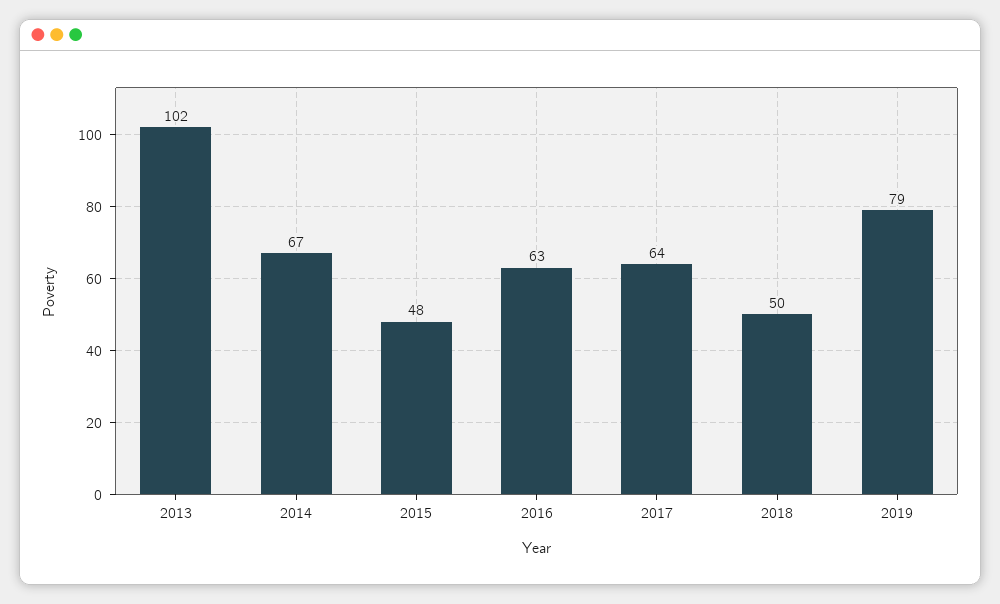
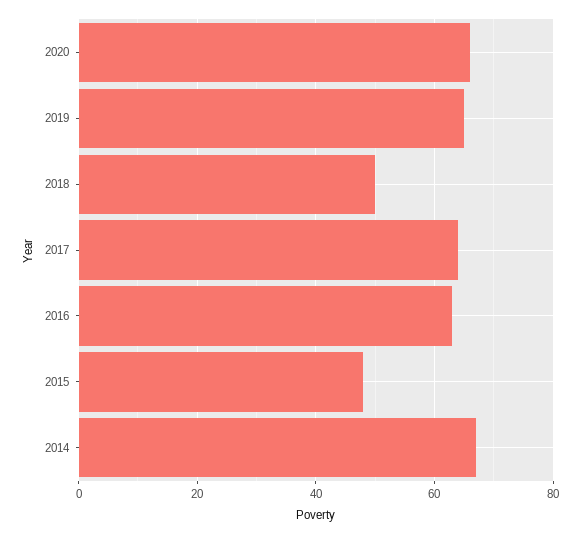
2013: 102 -> none
2019: 79 -> 65
2020: none -> 65

